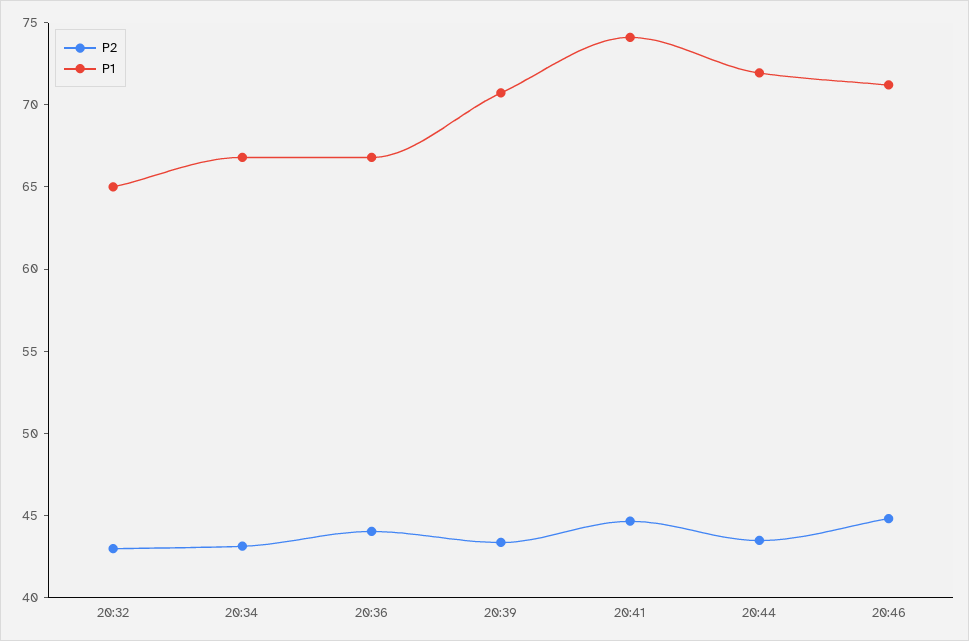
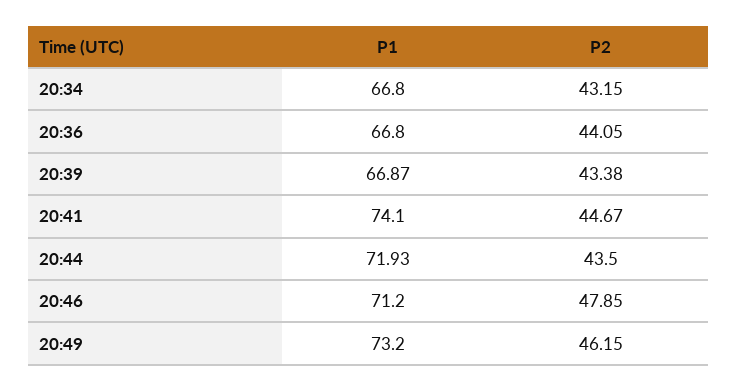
P2, 20:32: 43 -> none
P1, 20:32: 65 -> none
P1, 20:39: 71 -> 66.87
P2, 20:46: 45 -> 47.85
P1, 20:49: none -> 73.2
P2, 20:49: none -> 46.15

